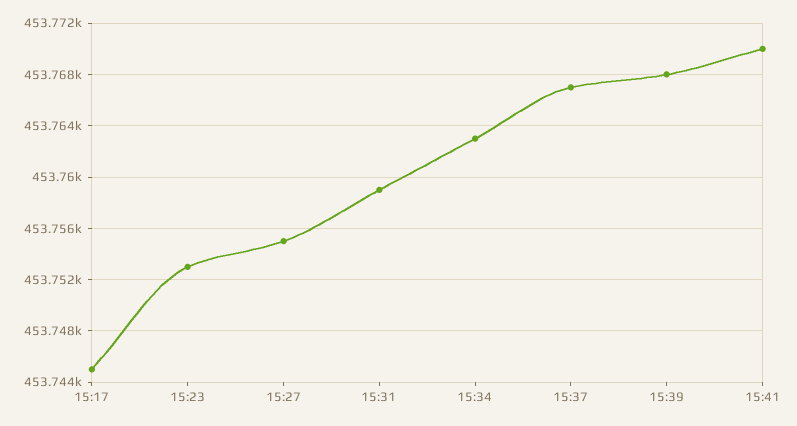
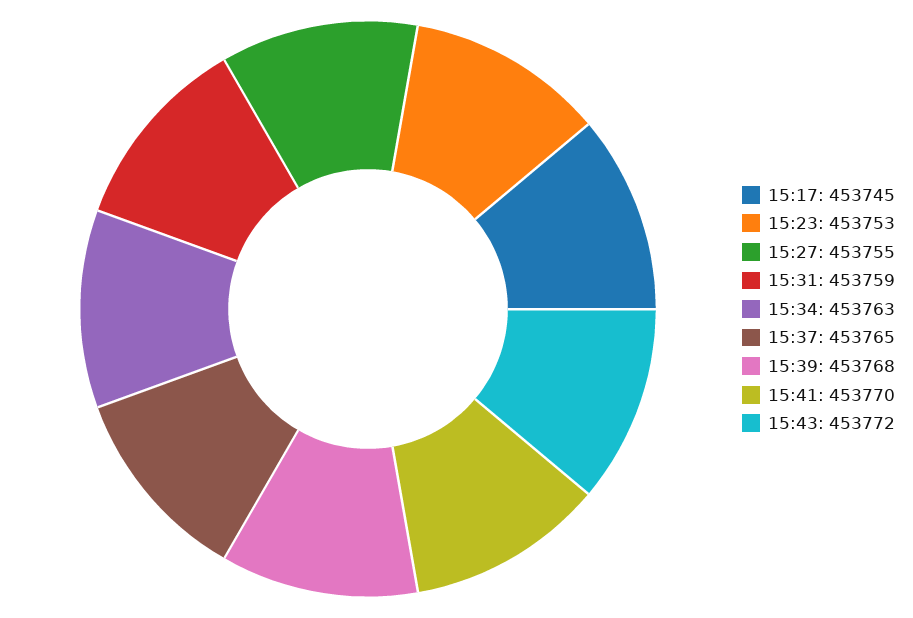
15:37: 453767 -> 453765
15:43: none -> 453772

